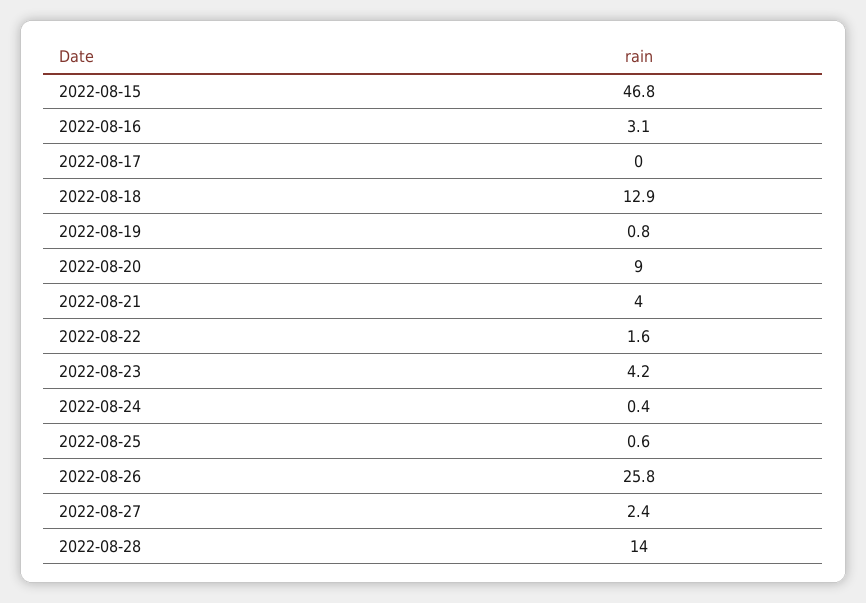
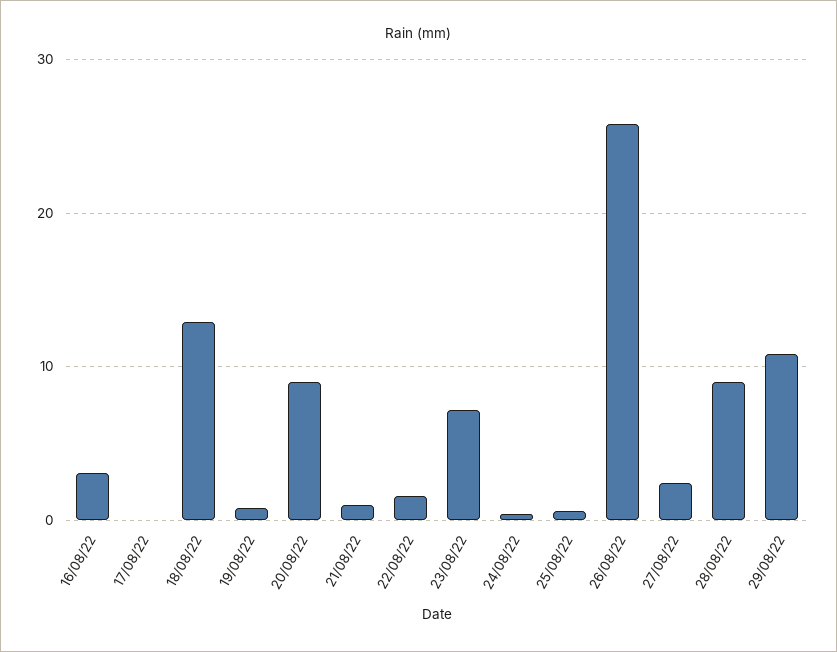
2022-08-15: 46.8 -> none
2022-08-21: 4 -> 1
2022-08-23: 4.2 -> 7
2022-08-28: 14 -> 9
29/08/22: none -> 11

